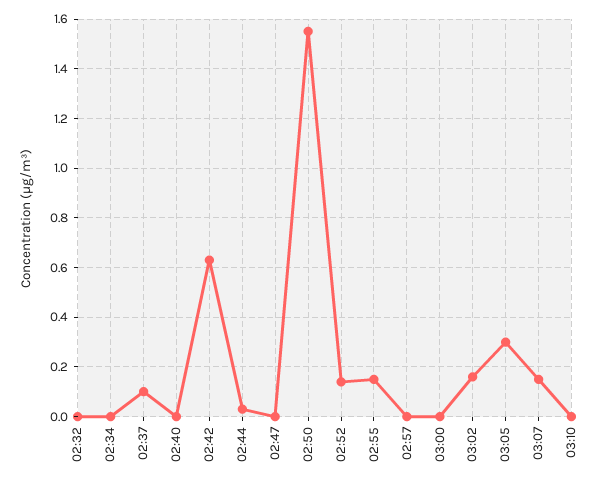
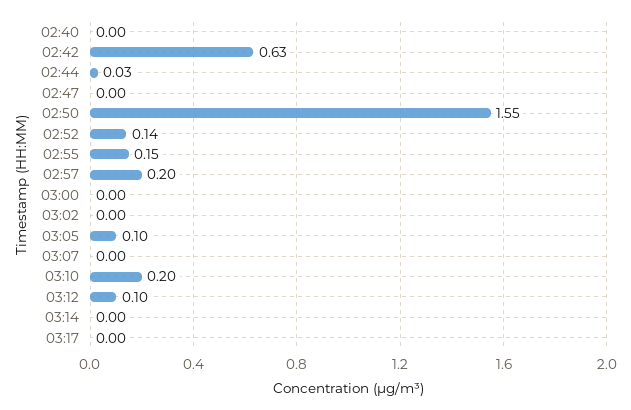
02:32: 0 -> none
02:34: 0 -> none
02:37: 0.1 -> none
02:57: 0 -> 0.2
03:02: 0.15 -> 0
03:05: 0.3 -> 0.1
03:07: 0.15 -> 0
03:10: 0 -> 0.2
03:12: none -> 0.1
03:14: none -> 0
03:17: none -> 0

